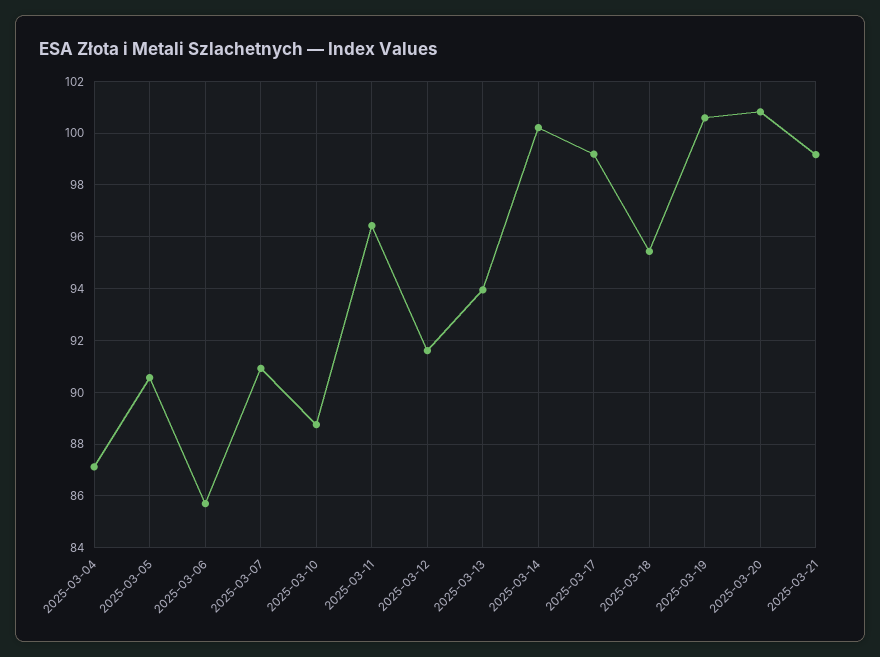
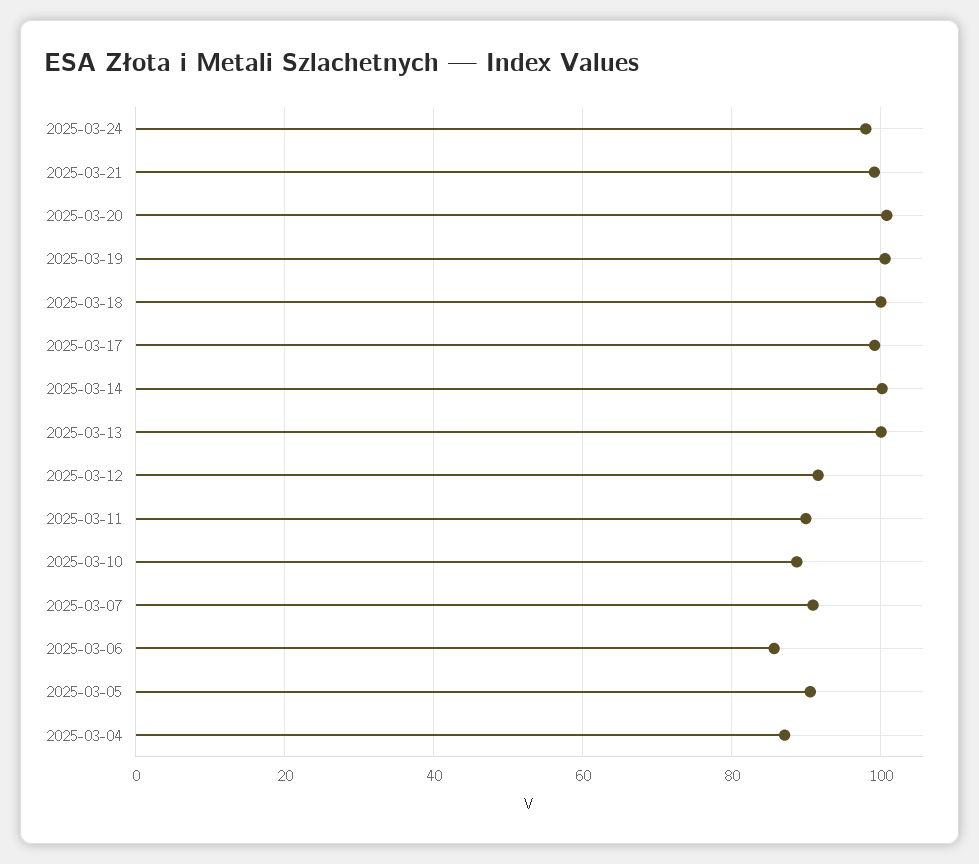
2025-03-11: 96.5 -> 90
2025-03-13: 94 -> 100
2025-03-18: 95.5 -> 100
2025-03-24: none -> 98

